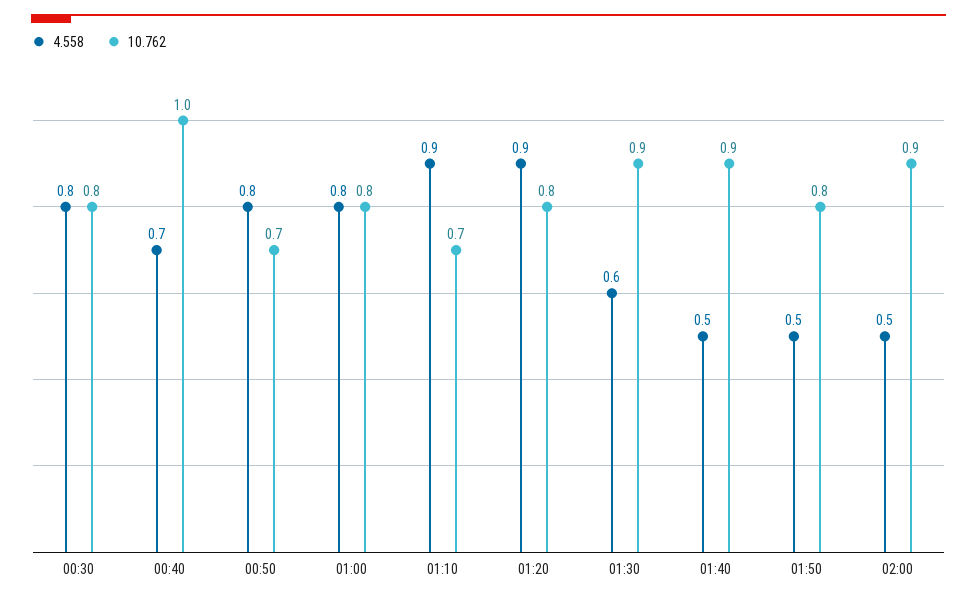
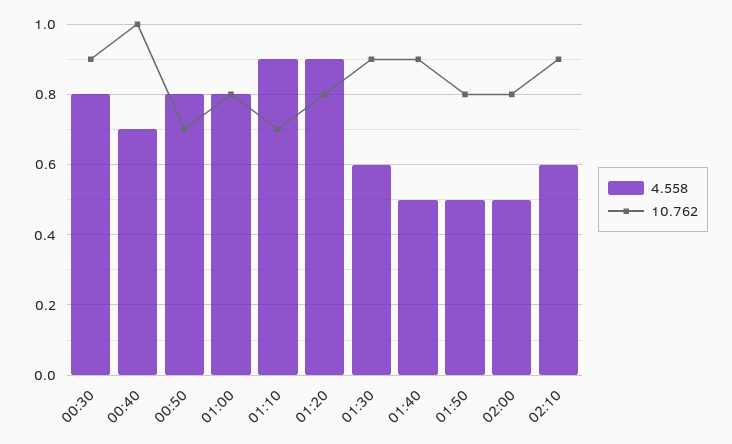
10.762, 00:30: 0.8 -> 0.9
10.762, 02:00: 0.9 -> 0.8
4.558, 02:10: none -> 0.6
10.762, 02:10: none -> 0.9

